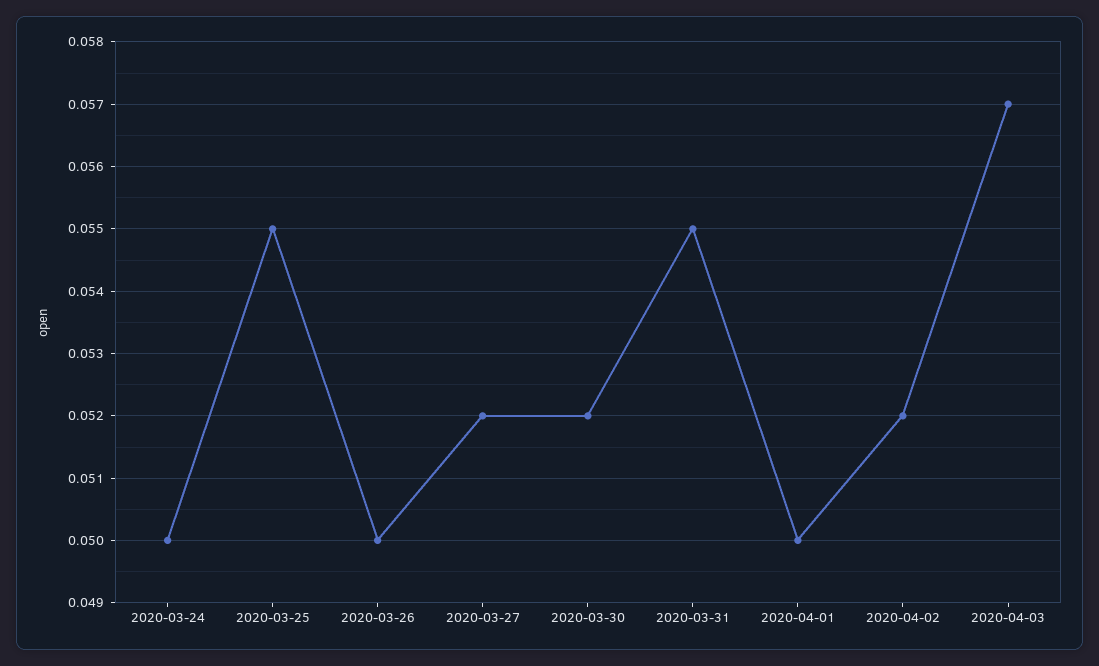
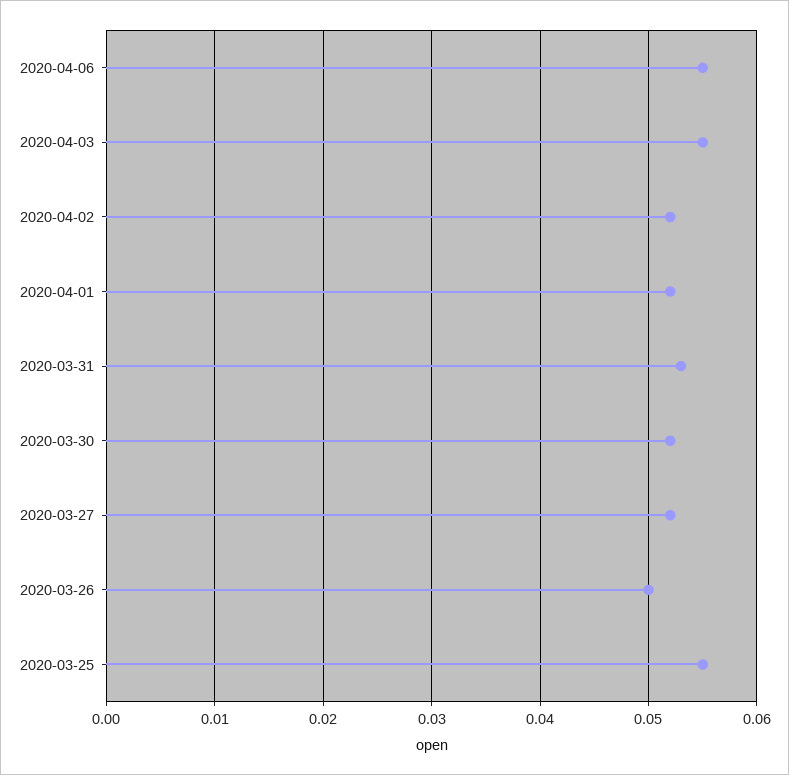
2020-03-24: 0.05 -> none
2020-03-31: 0.055 -> 0.053
2020-04-01: 0.05 -> 0.052
2020-04-03: 0.057 -> 0.055
2020-04-06: none -> 0.055

